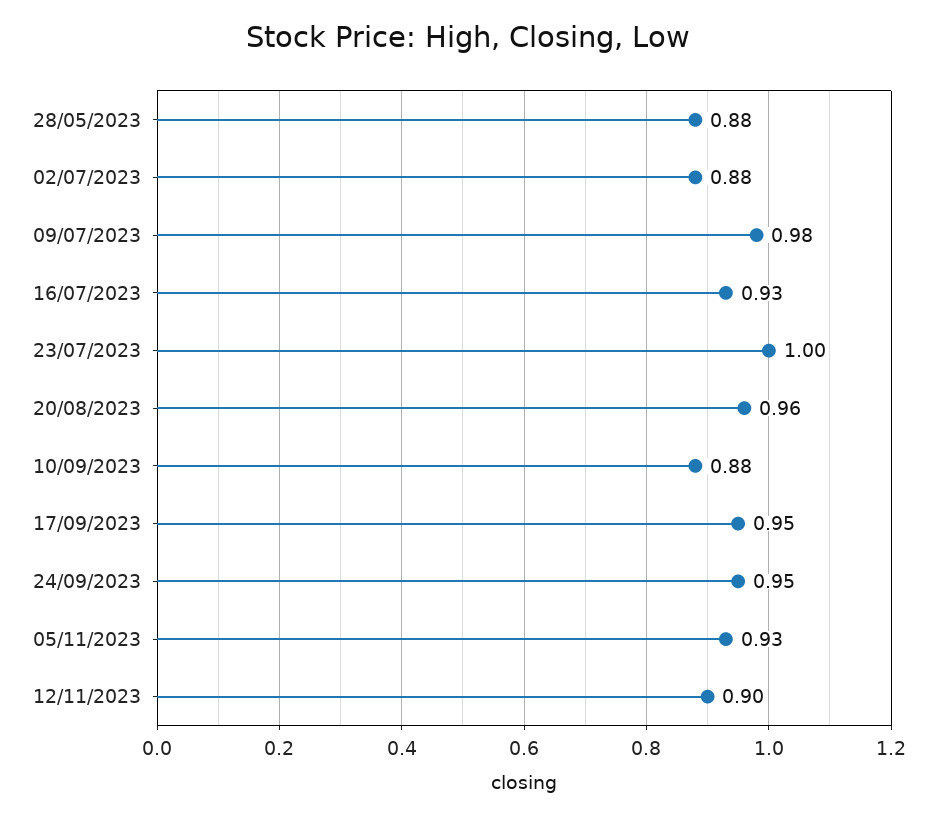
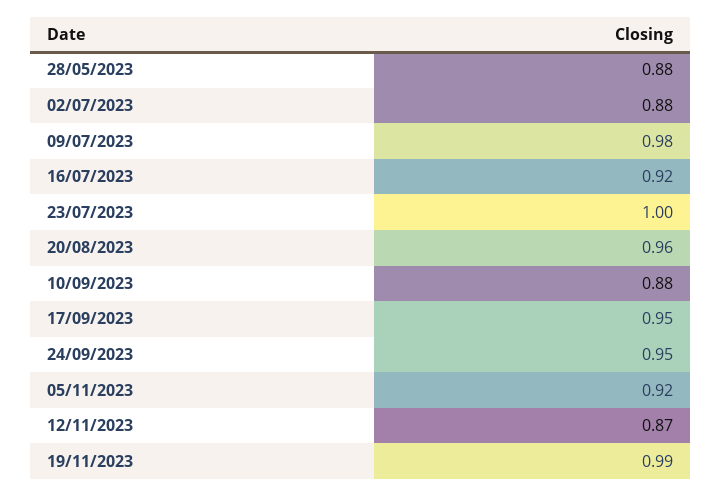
16/07/2023: 0.93 -> 0.92
05/11/2023: 0.93 -> 0.92
12/11/2023: 0.9 -> 0.87
19/11/2023: none -> 0.99

